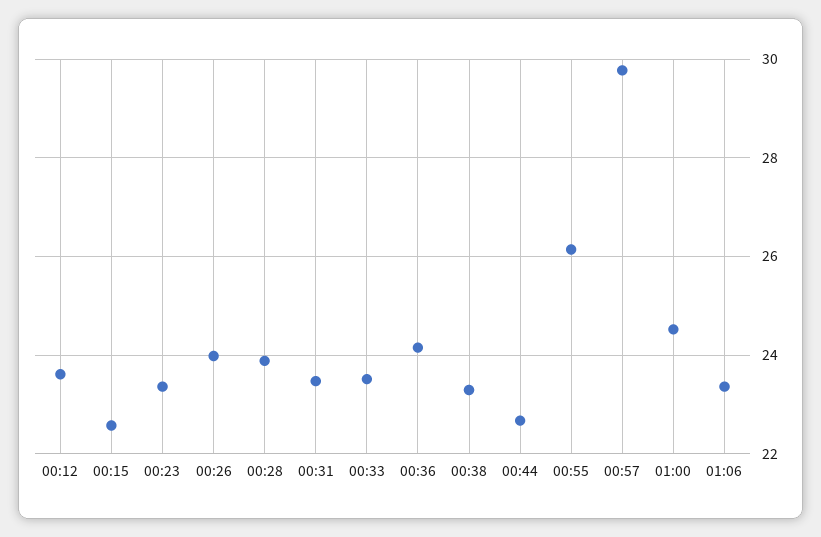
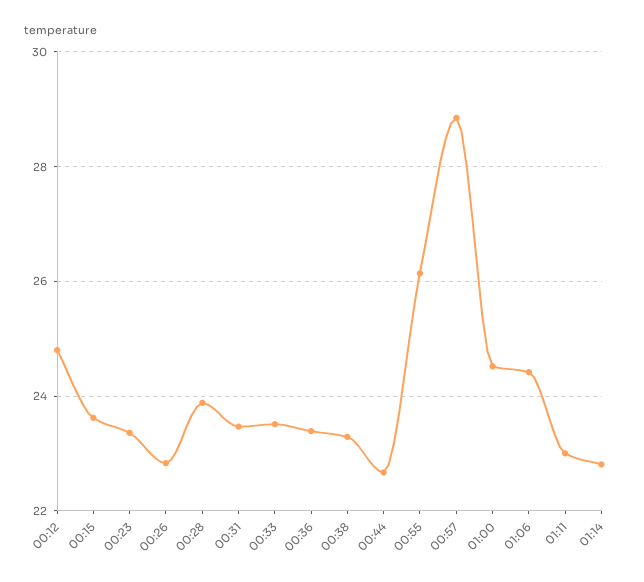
00:12: 23.6 -> 24.8
00:15: 22.6 -> 23.6
00:26: 24 -> 22.8
00:36: 24.2 -> 23.4
00:57: 29.8 -> 28.8
01:06: 23.4 -> 24.4
01:11: none -> 23
01:14: none -> 22.8

